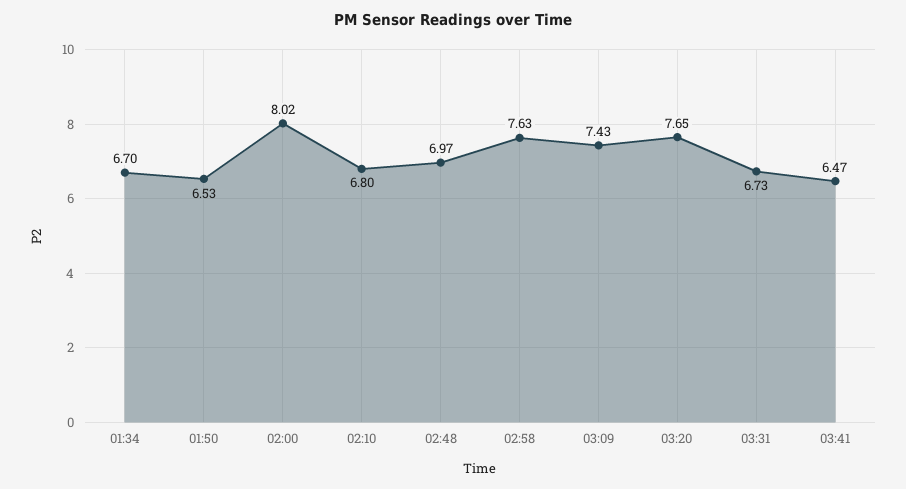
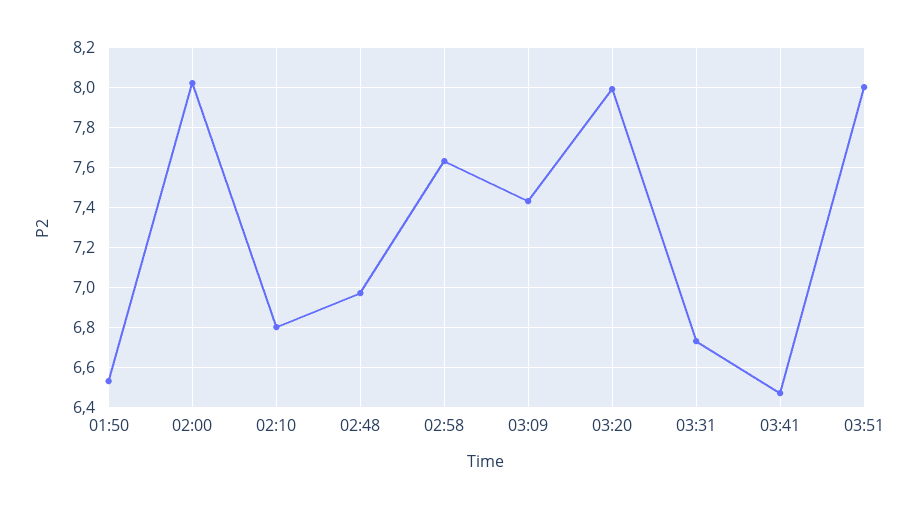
01:34: 6.7 -> none
03:20: 7.65 -> 8
03:51: none -> 8

